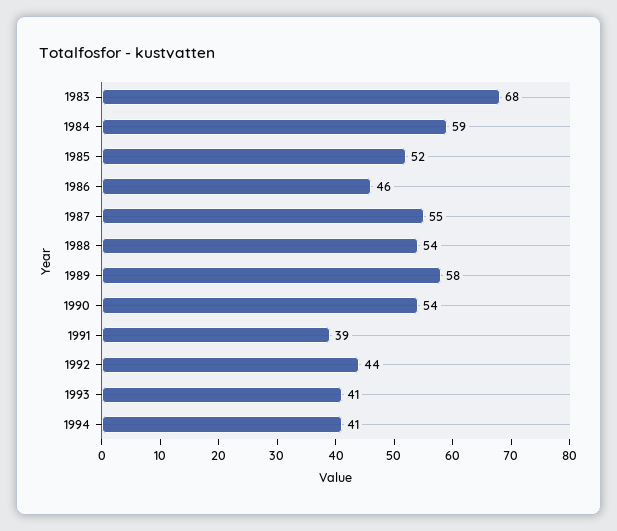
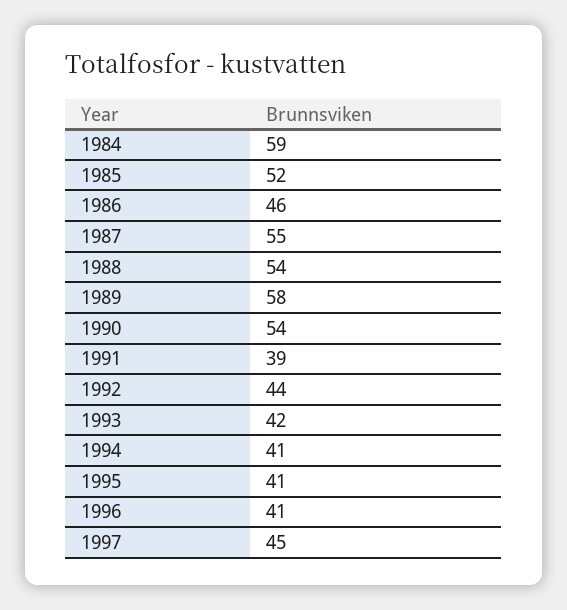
1983: 68 -> none
1993: 41 -> 42
1995: none -> 41
1996: none -> 41
1997: none -> 45

